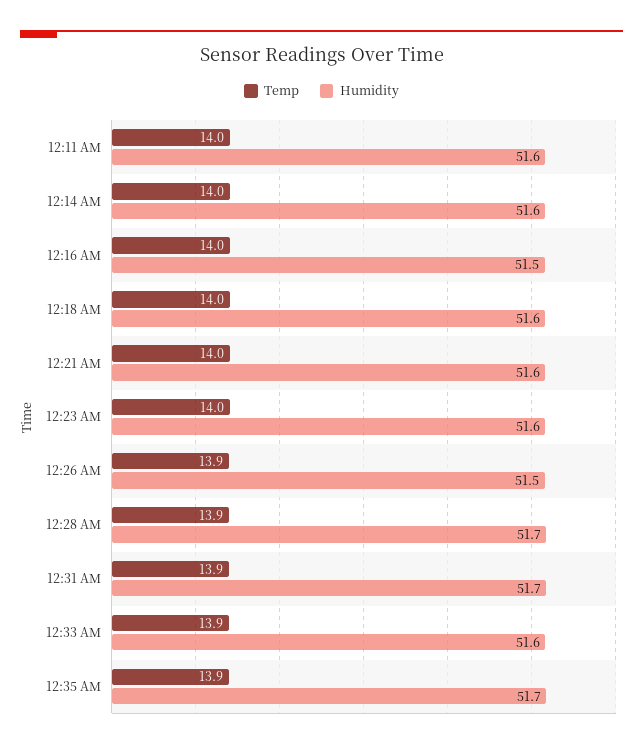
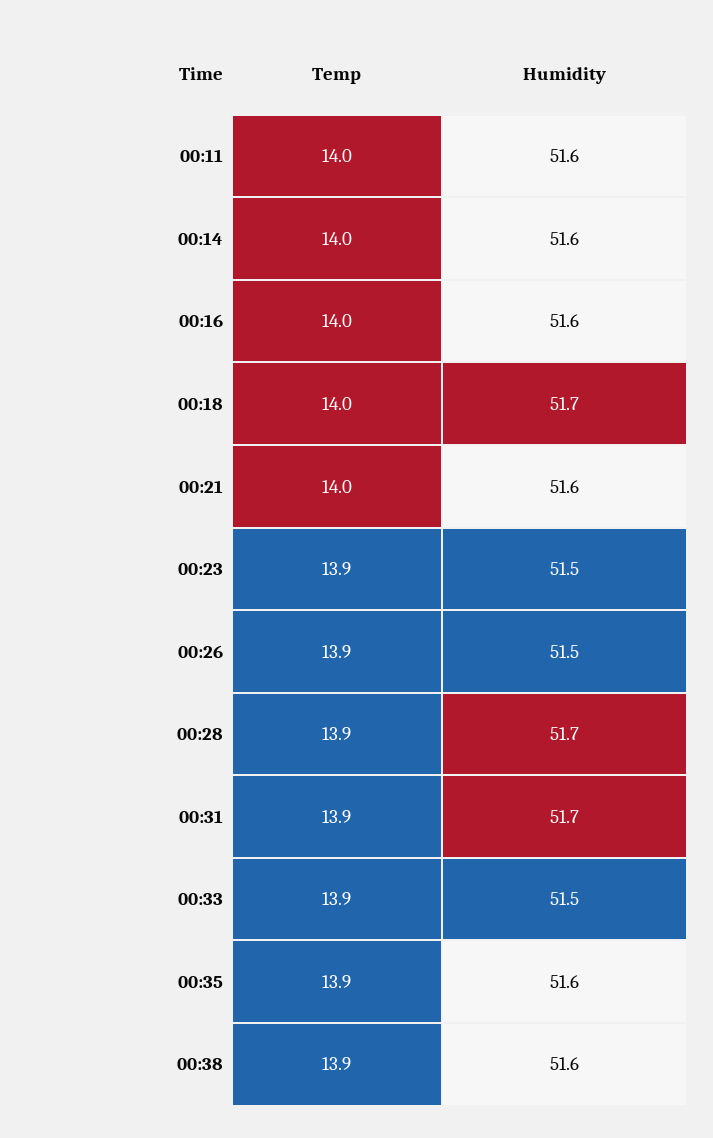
Humidity, 12:16 AM: 51.5 -> 51.6
Humidity, 12:18 AM: 51.6 -> 51.7
Temp, 12:23 AM: 14 -> 13.9
Humidity, 12:23 AM: 51.6 -> 51.5
Humidity, 12:33 AM: 51.6 -> 51.5
Humidity, 12:35 AM: 51.7 -> 51.6
Temp, 00:38: none -> 13.9
Humidity, 00:38: none -> 51.6

